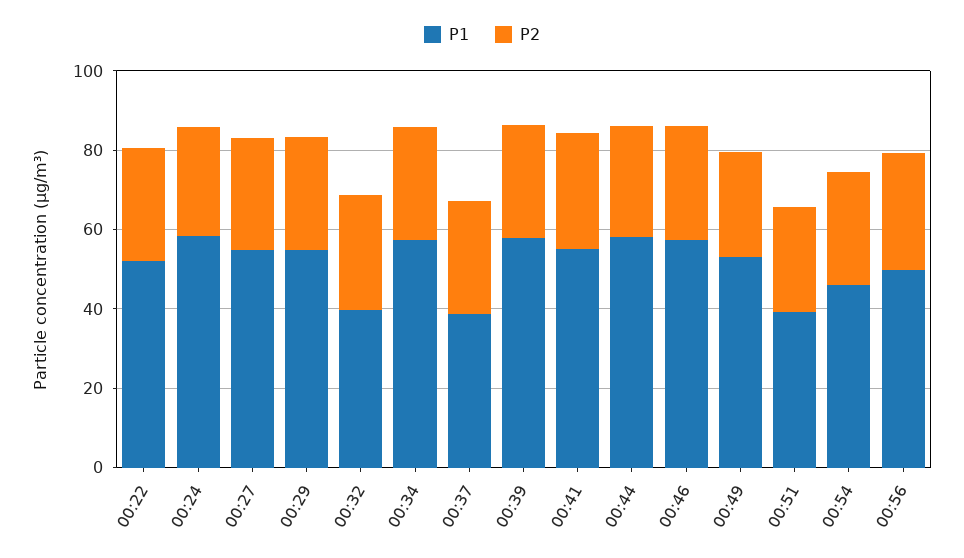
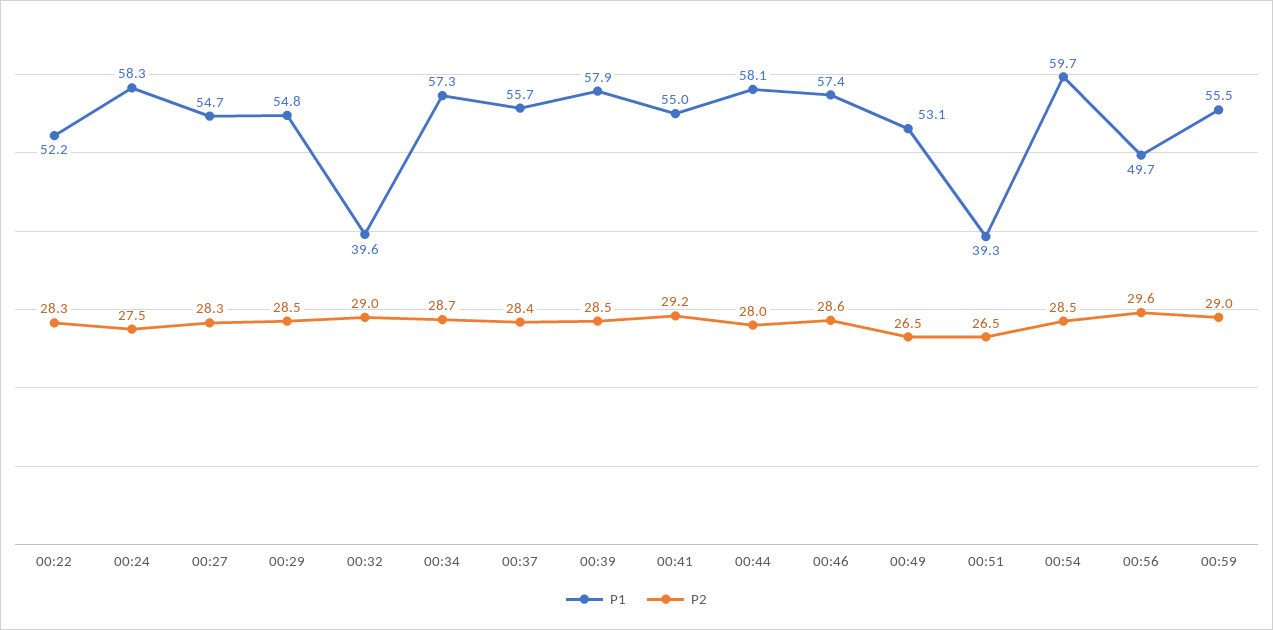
P1, 00:37: 40 -> 55.7
P1, 00:54: 45 -> 59.7
P1, 00:59: none -> 55.5
P2, 00:59: none -> 29

